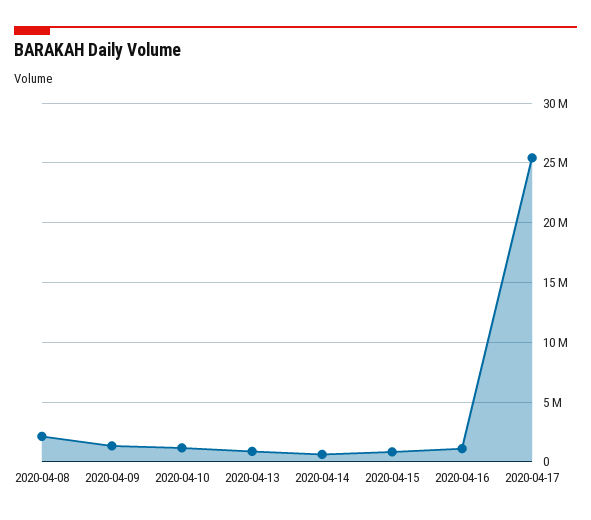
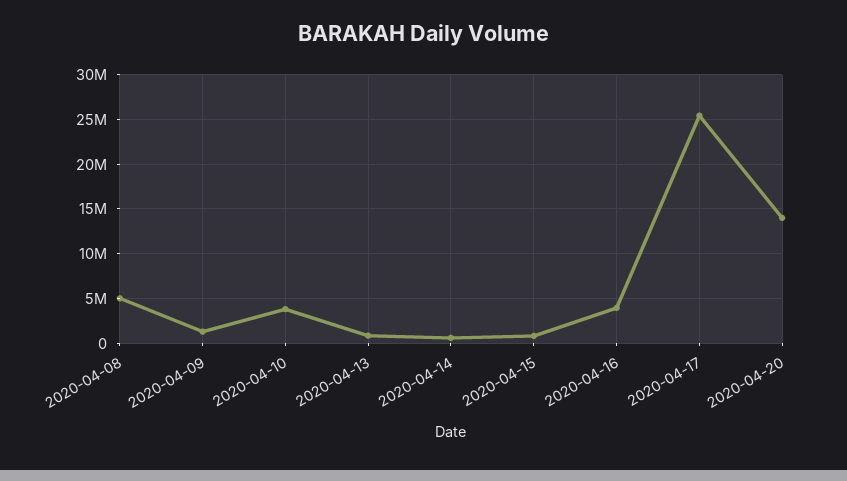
2020-04-08: 2000000 -> 5000000
2020-04-10: 1000000 -> 4000000
2020-04-16: 1000000 -> 4000000
2020-04-20: none -> 14000000

